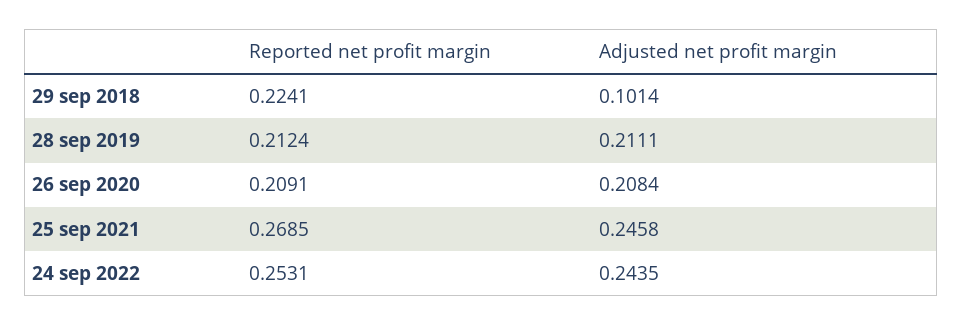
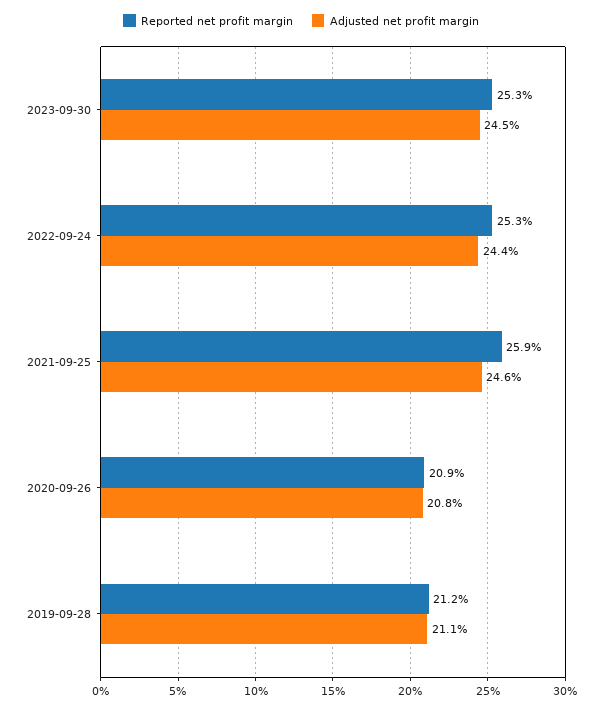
Reported net profit margin, 29 sep 2018: 0.2241 -> none
Adjusted net profit margin, 29 sep 2018: 0.1014 -> none
Reported net profit margin, 25 sep 2021: 0.2685 -> 0.259
Reported net profit margin, 2023-09-30: none -> 0.253
Adjusted net profit margin, 2023-09-30: none -> 0.245

